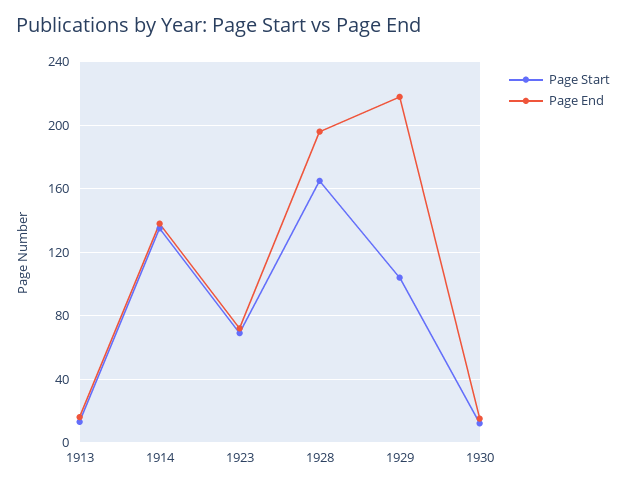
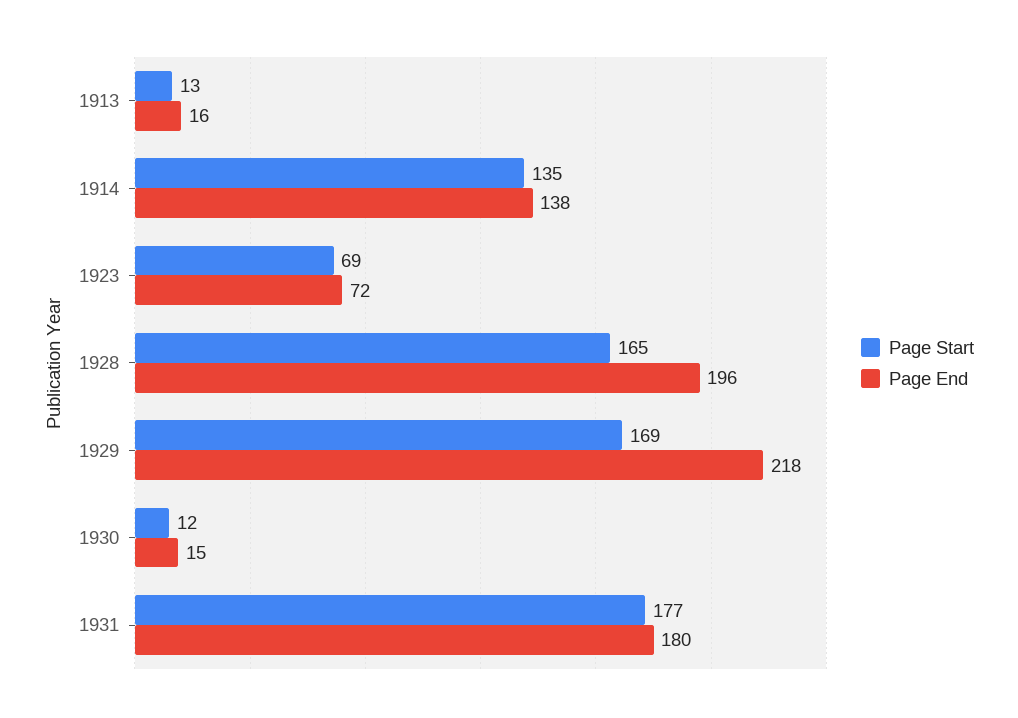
Page Start, 1929: 105 -> 169
Page Start, 1931: none -> 177
Page End, 1931: none -> 180

